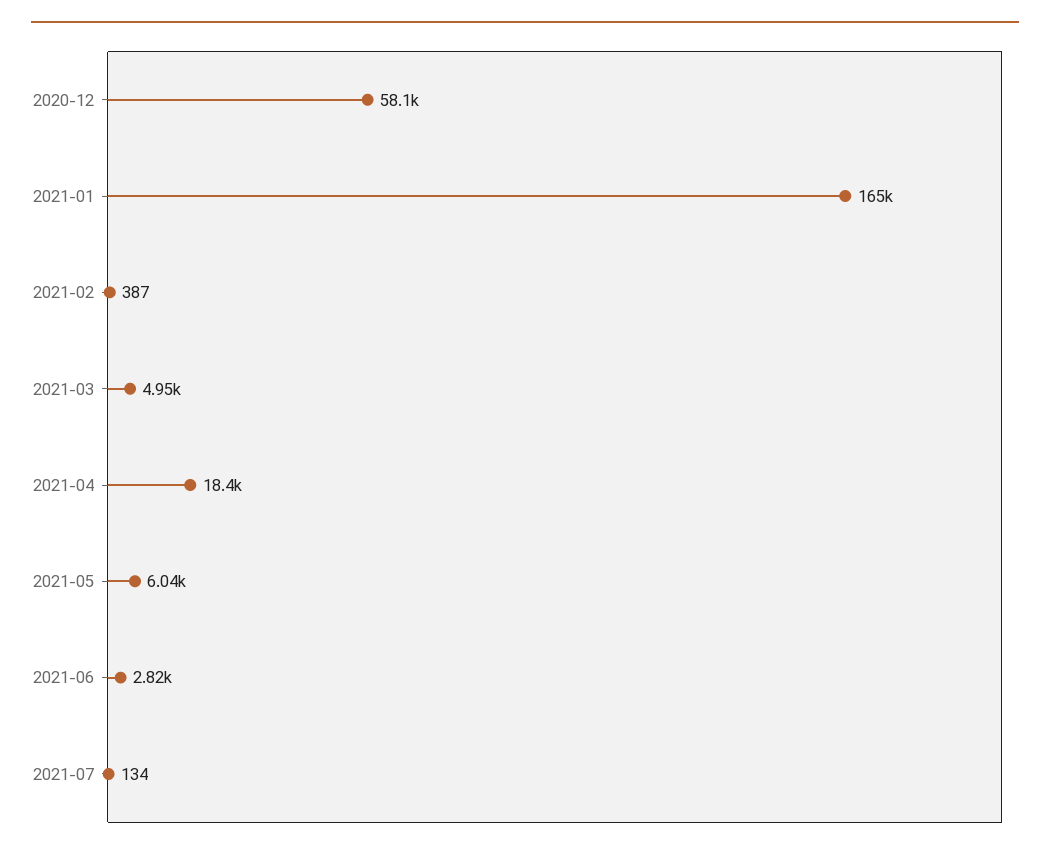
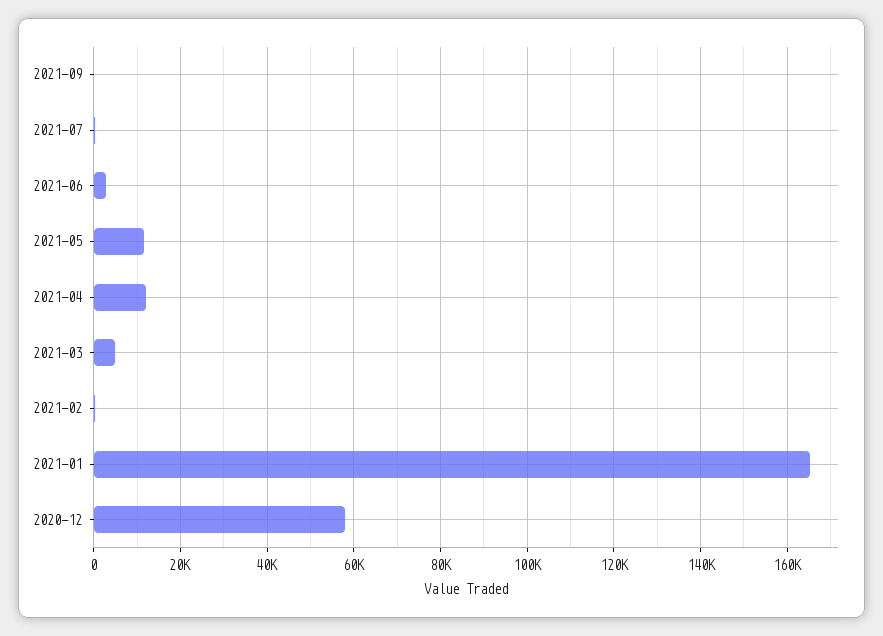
2021-04: 18400 -> 12000
2021-05: 6040 -> 12000
2021-09: none -> 0

